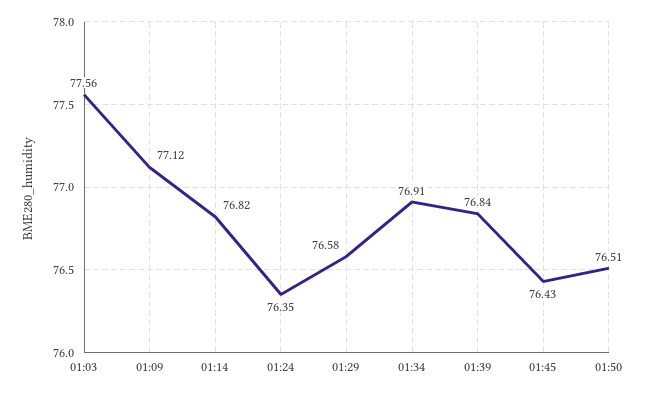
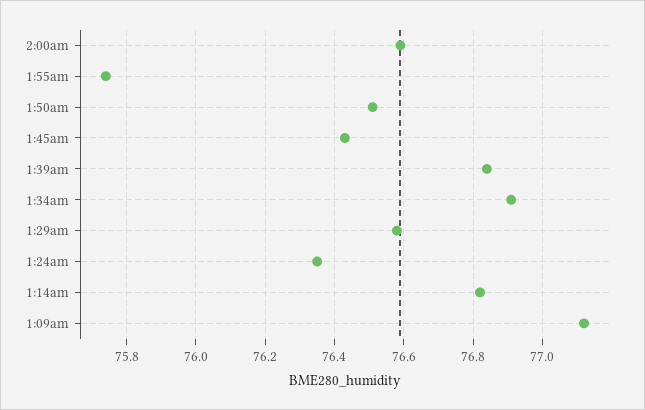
01:03: 77.56 -> none
2:00am: none -> 76.6
1:55am: none -> 75.75

